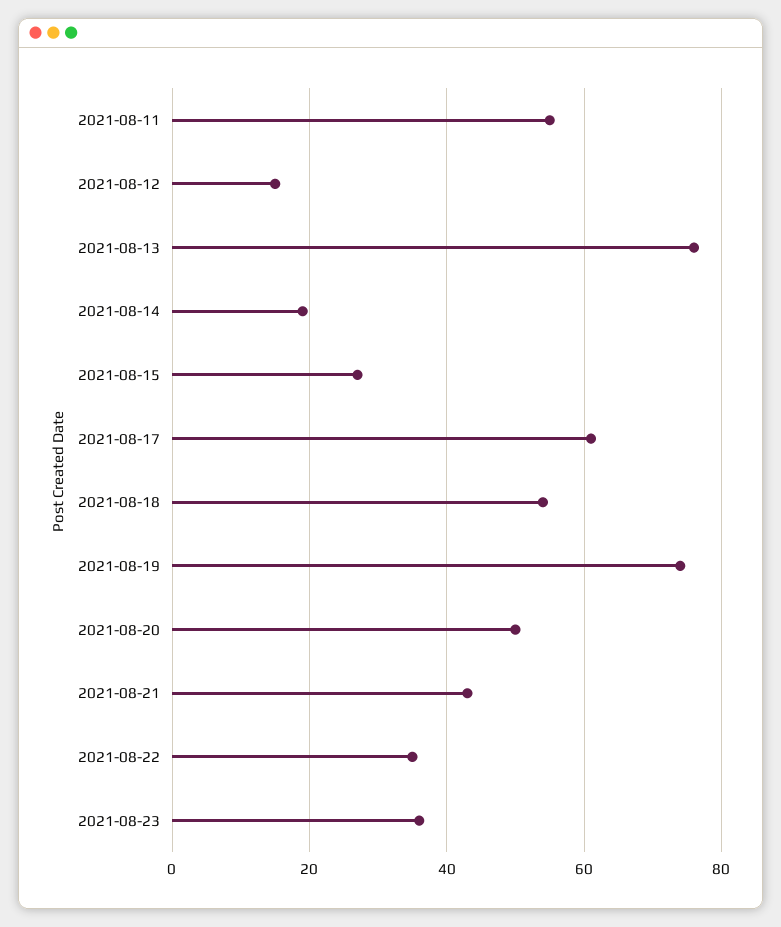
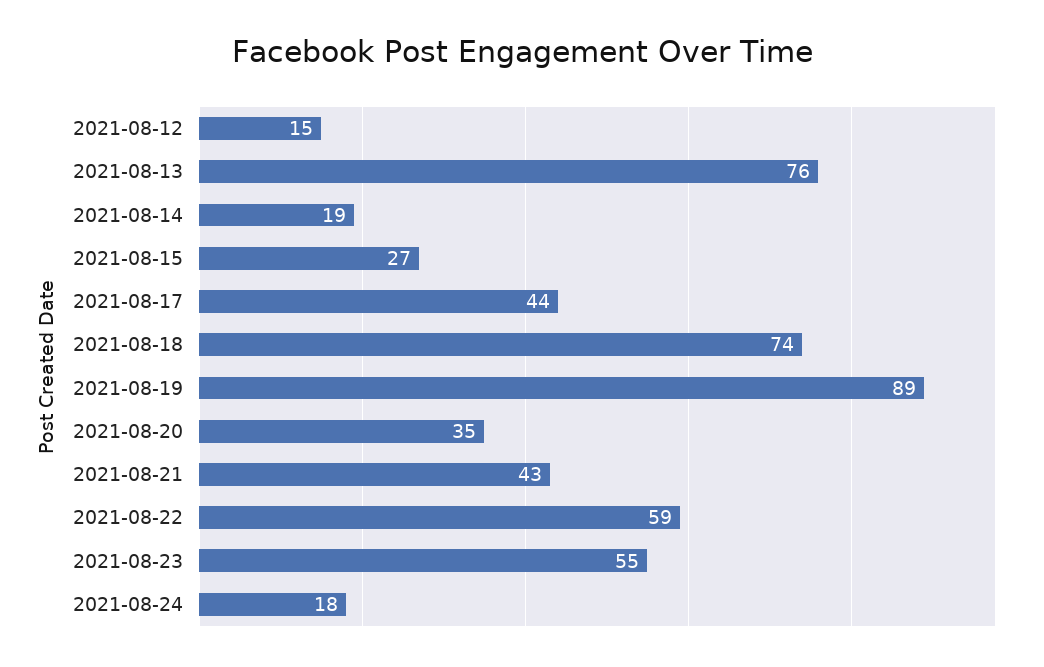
2021-08-11: 55 -> none
2021-08-17: 60 -> 44
2021-08-18: 55 -> 74
2021-08-19: 75 -> 89
2021-08-20: 50 -> 35
2021-08-22: 35 -> 59
2021-08-23: 35 -> 55
2021-08-24: none -> 18

